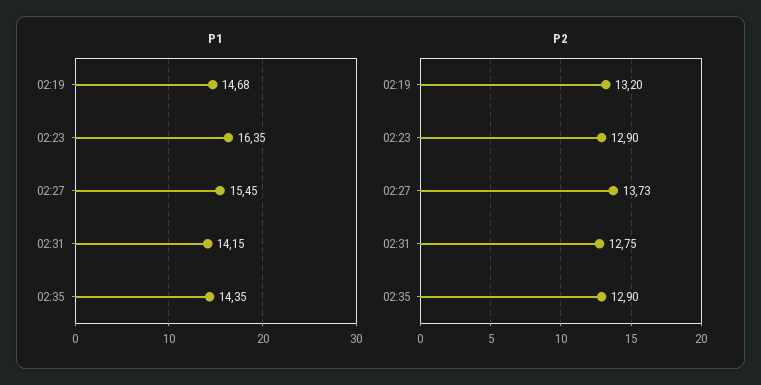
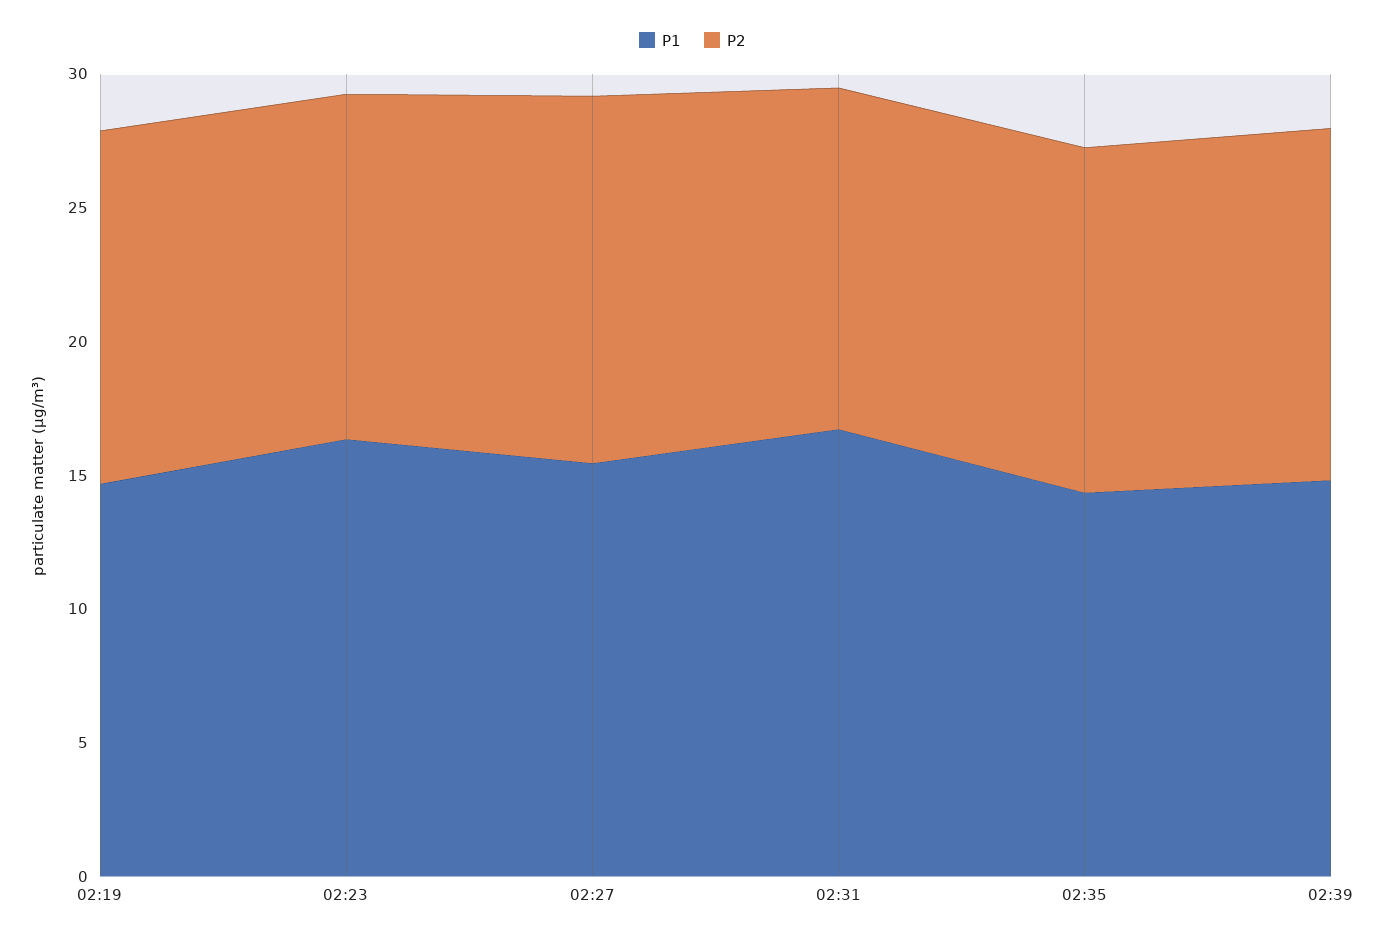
P1, 02:31: 14.15 -> 17
P1, 02:39: none -> 15
P2, 02:39: none -> 13

